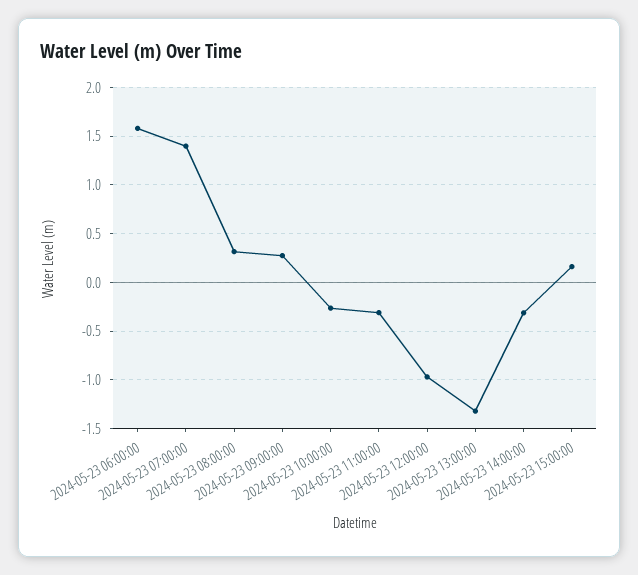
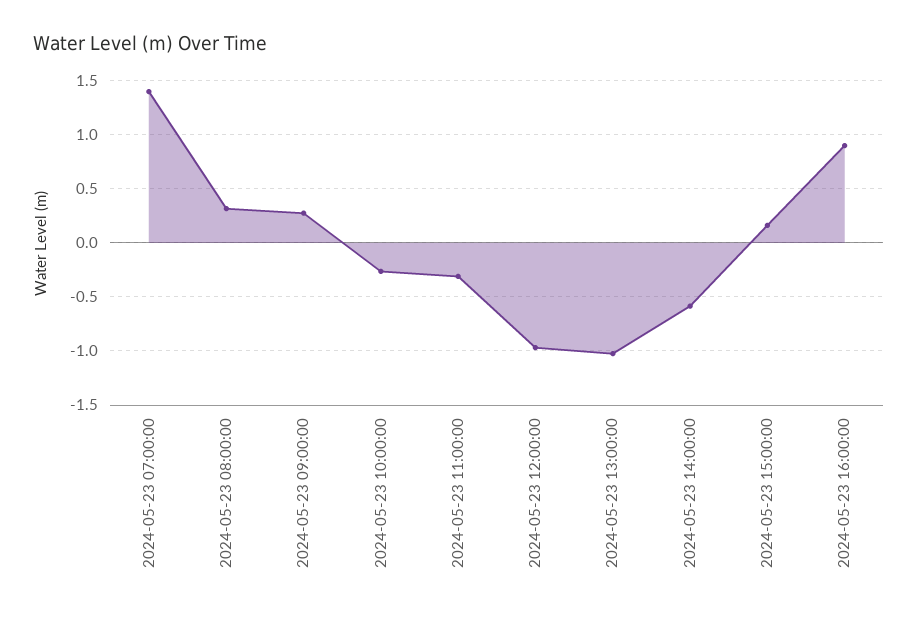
2024-05-23 06:00:00: 1.6 -> none
2024-05-23 13:00:00: -1.3 -> -1
2024-05-23 14:00:00: -0.3 -> -0.6
2024-05-23 16:00:00: none -> 0.9

